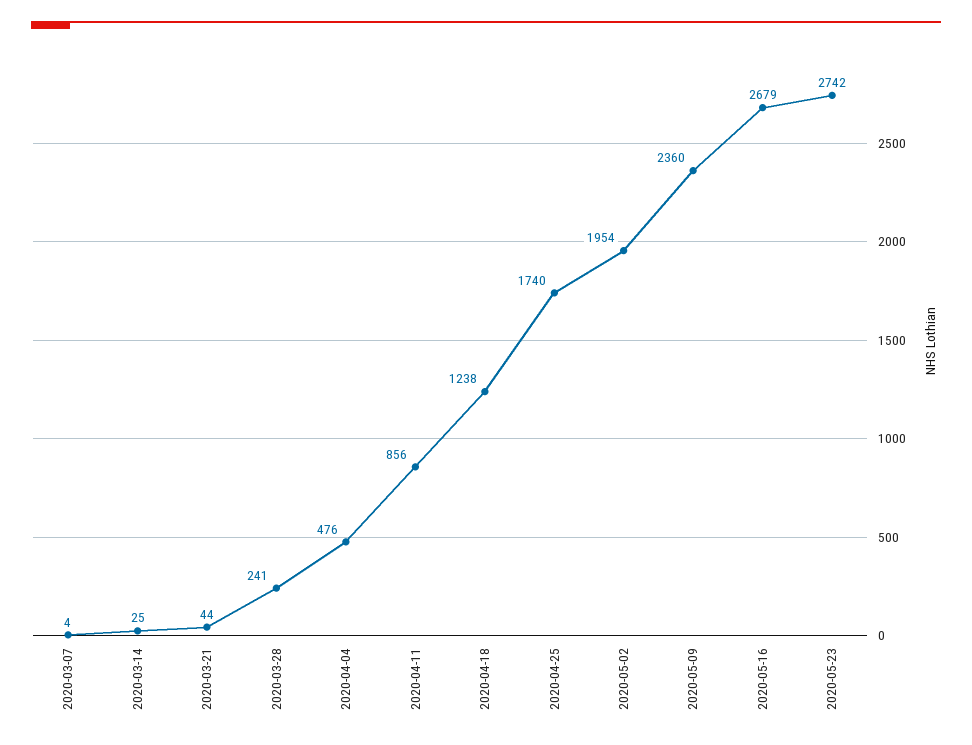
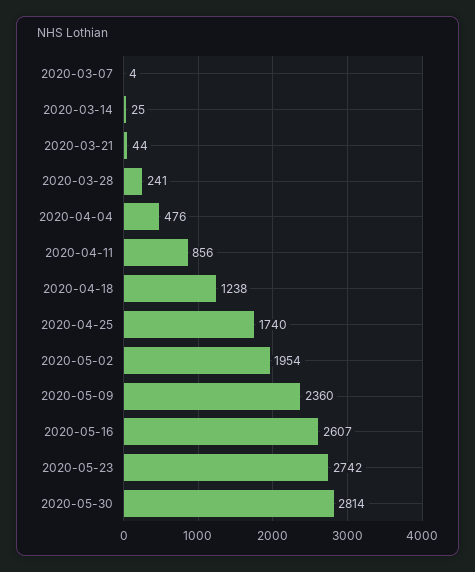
2020-05-16: 2679 -> 2607
2020-05-30: none -> 2814

